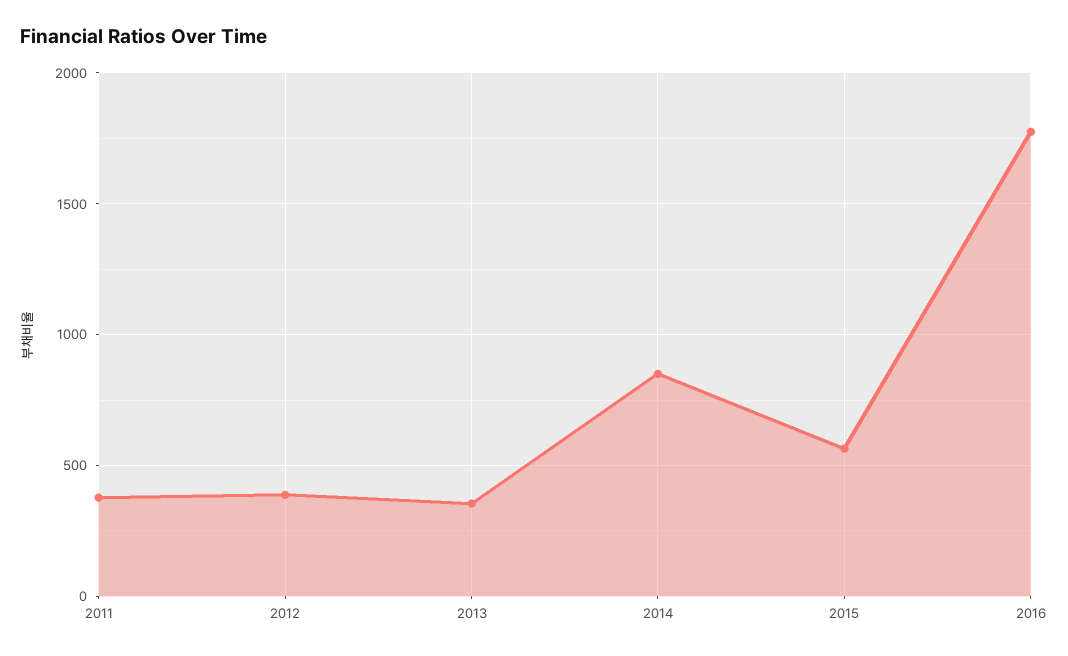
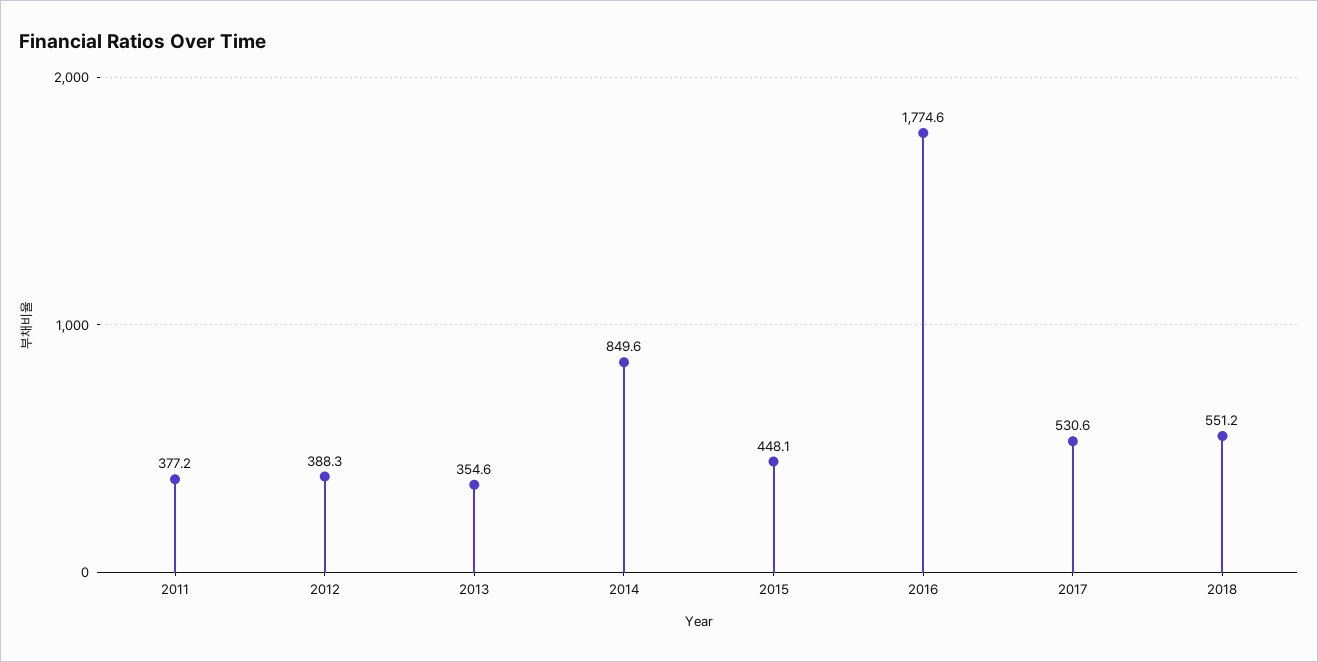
2015: 550 -> 448.1
2017: none -> 530.6
2018: none -> 551.2

